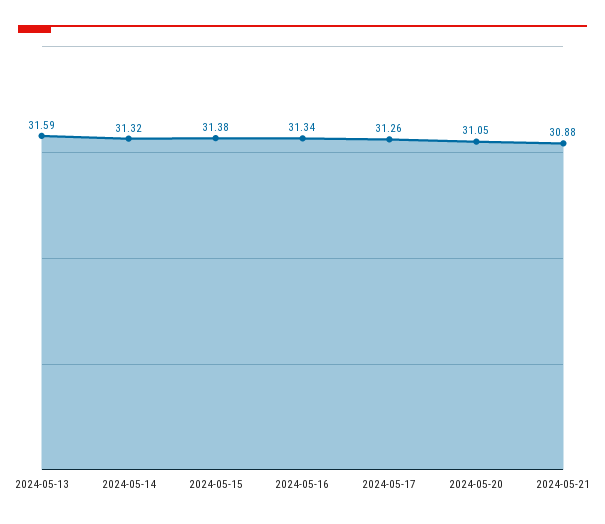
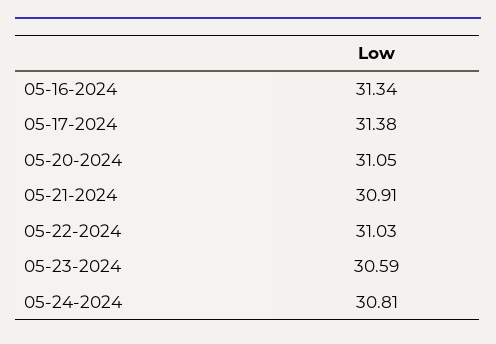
2024-05-13: 31.59 -> none
2024-05-14: 31.32 -> none
2024-05-15: 31.38 -> none
2024-05-17: 31.26 -> 31.38
2024-05-21: 30.88 -> 30.91
05-22-2024: none -> 31.03
05-23-2024: none -> 30.59
05-24-2024: none -> 30.81

